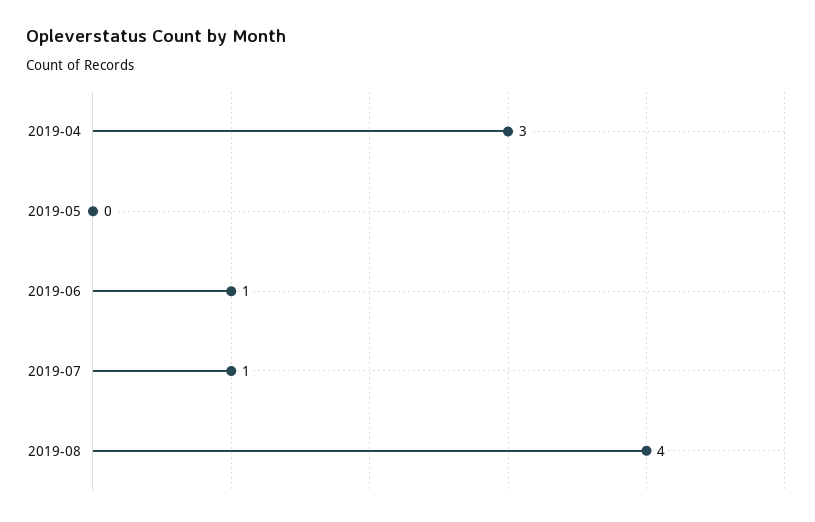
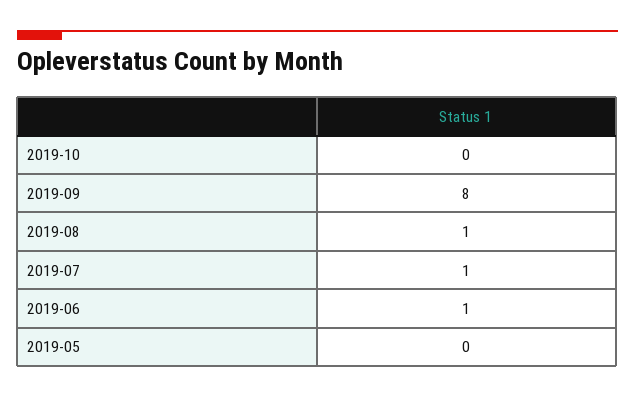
2019-04: 3 -> none
2019-08: 4 -> 1
2019-10: none -> 0
2019-09: none -> 8

